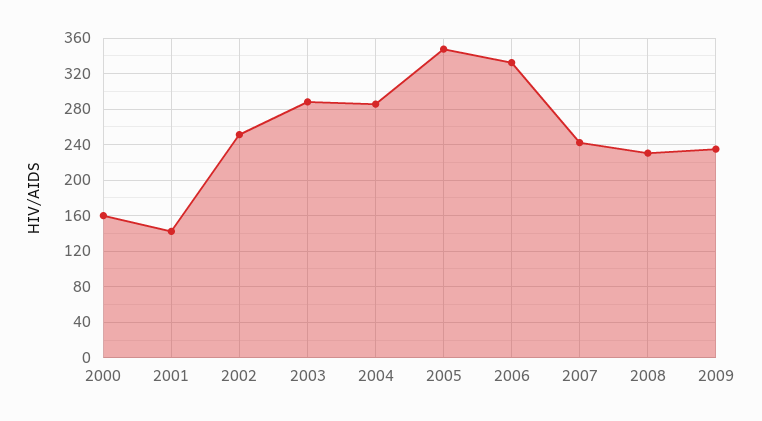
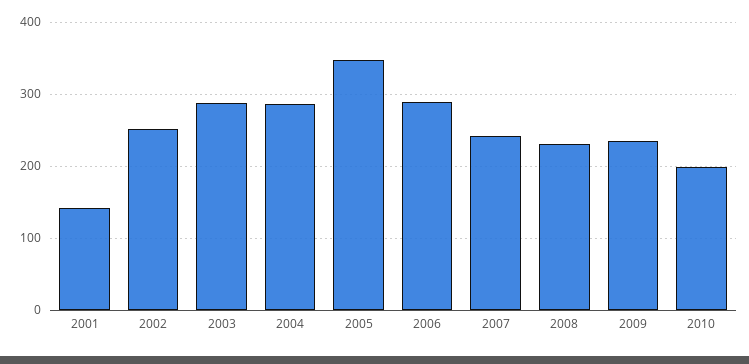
2000: 160 -> none
2006: 330 -> 290
2010: none -> 200

